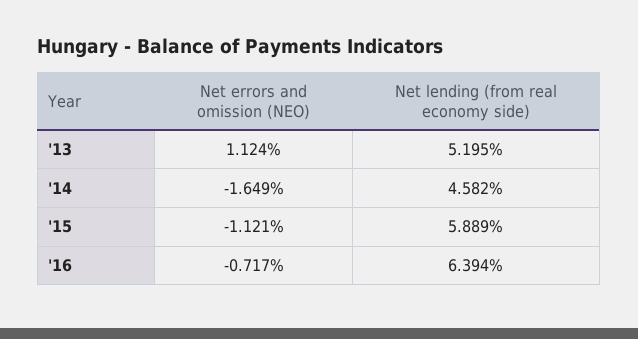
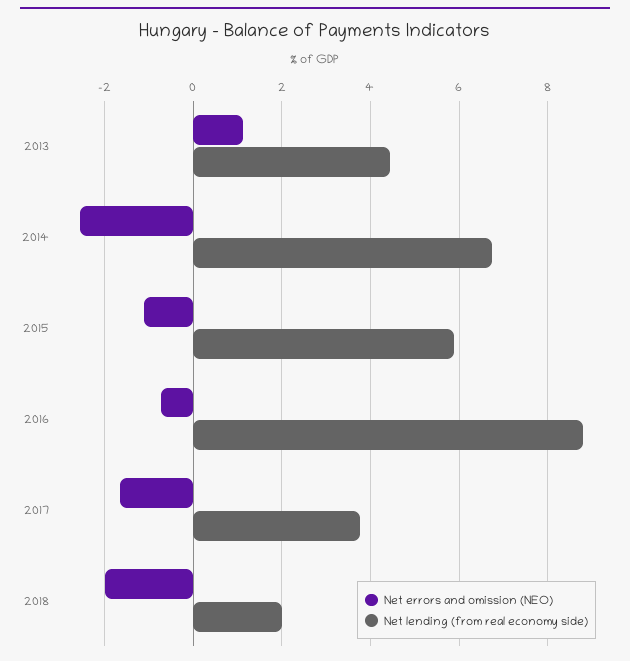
Net lending (from real economy side), '13: 5.195 -> 4.4
Net errors and omission (NEO), '14: -1.649 -> -2.6
Net lending (from real economy side), '14: 4.582 -> 6.8
Net lending (from real economy side), '16: 6.394 -> 8.8
Net errors and omission (NEO), 2017: none -> -1.6
Net lending (from real economy side), 2017: none -> 3.8
Net errors and omission (NEO), 2018: none -> -2
Net lending (from real economy side), 2018: none -> 2

